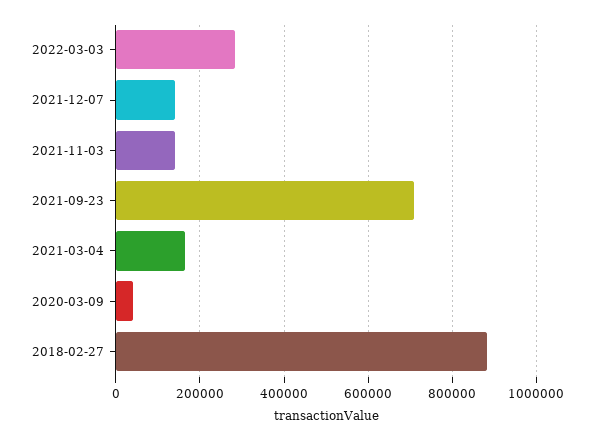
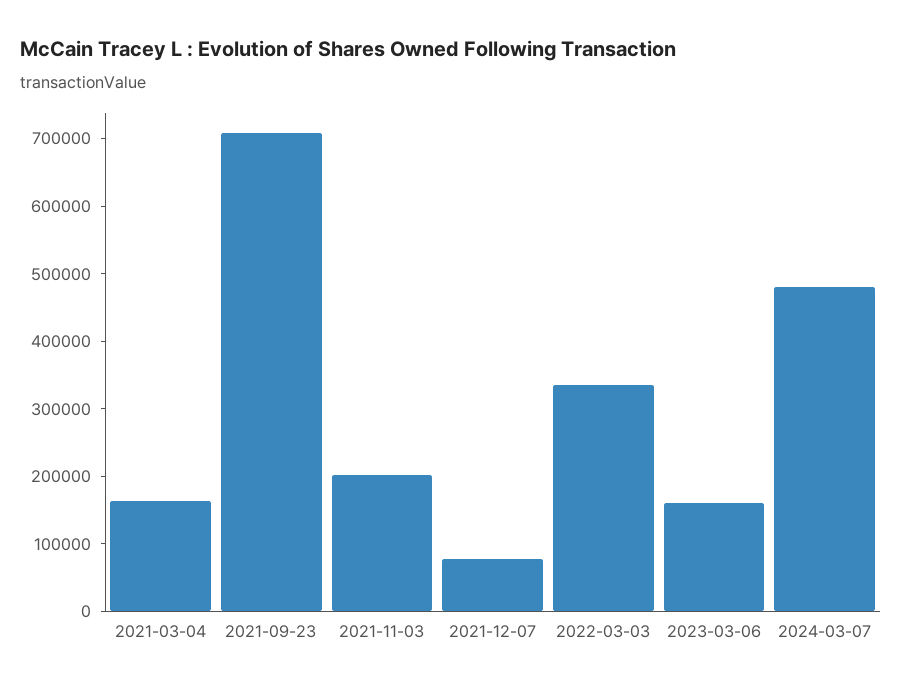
2022-03-03: 280000 -> 340000
2021-12-07: 140000 -> 80000
2021-11-03: 140000 -> 200000
2020-03-09: 40000 -> none
2018-02-27: 880000 -> none
2023-03-06: none -> 160000
2024-03-07: none -> 480000

